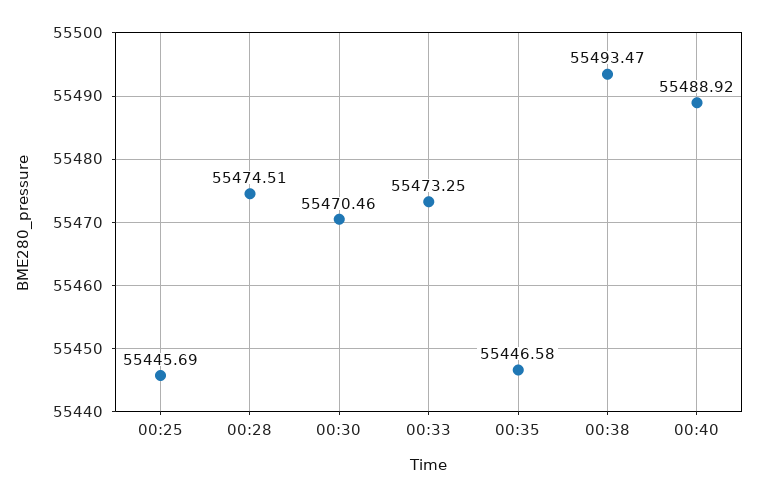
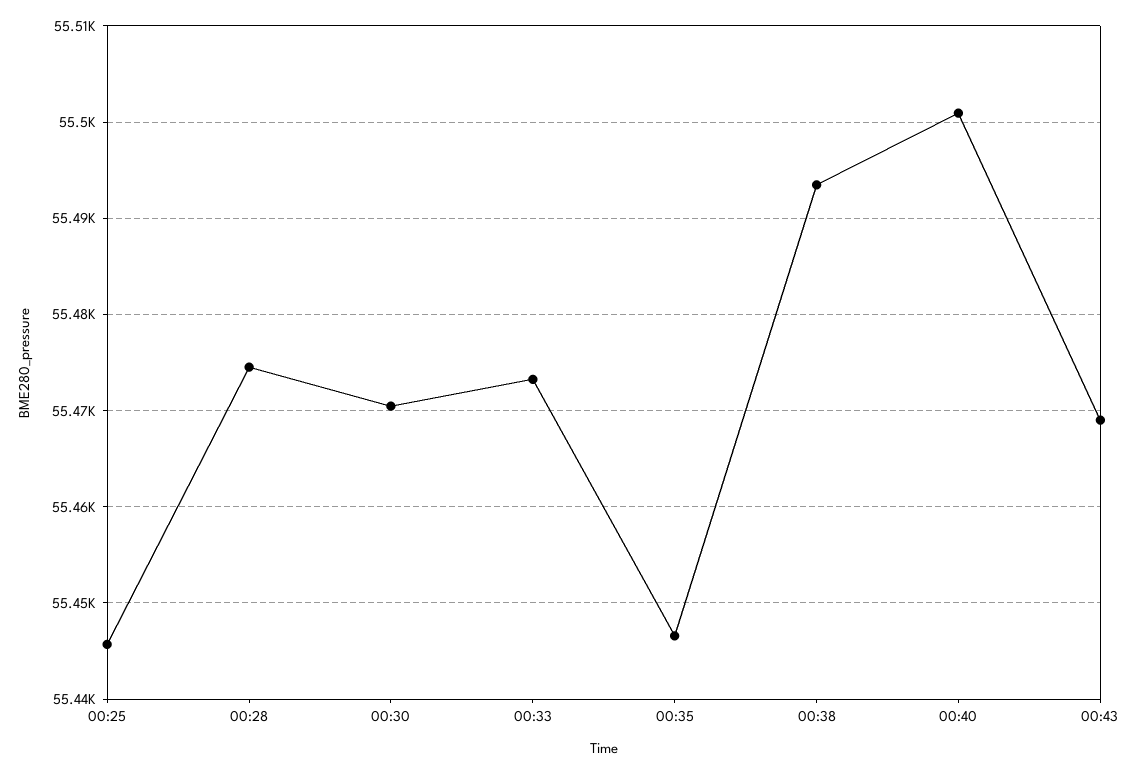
00:40: 55488.92 -> 55501
00:43: none -> 55469

